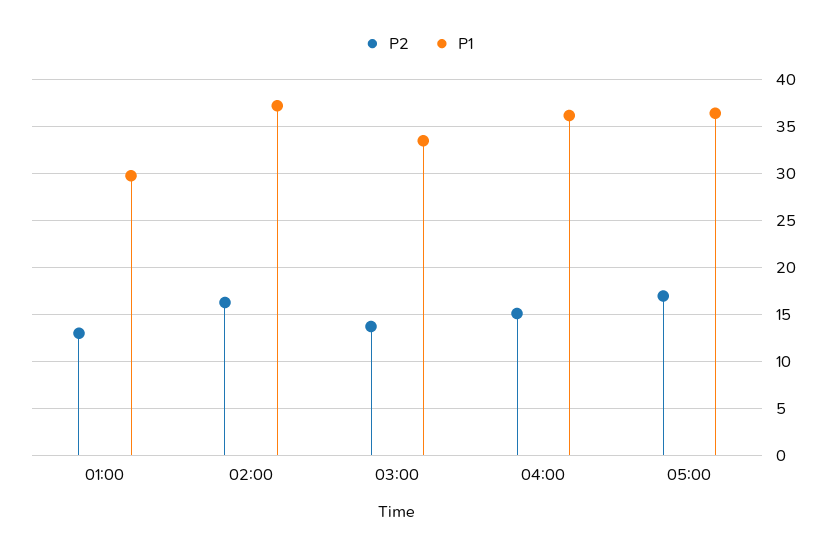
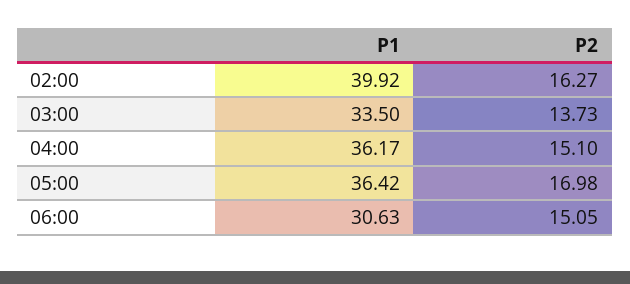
P2, 01:00: 13 -> none
P1, 01:00: 30 -> none
P1, 02:00: 37 -> 39.92
P1, 06:00: none -> 30.63
P2, 06:00: none -> 15.05

